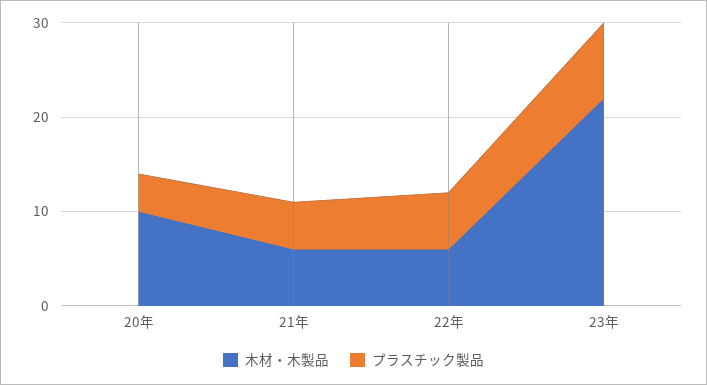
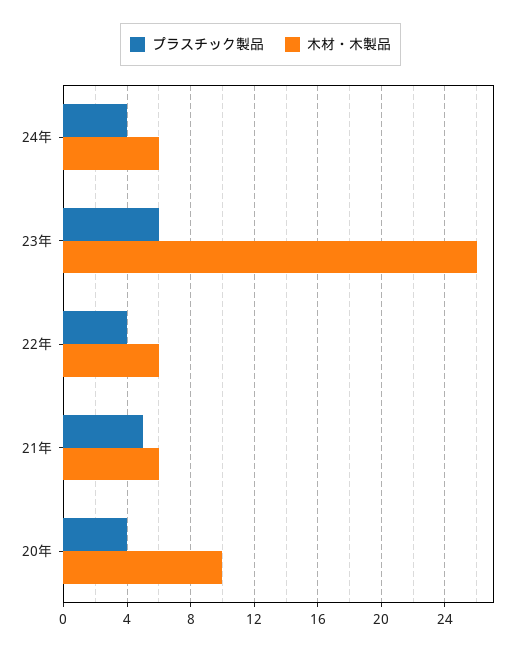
プラスチック製品, 22年: 6 -> 4
木材・木製品, 23年: 22 -> 26
プラスチック製品, 23年: 8 -> 6
プラスチック製品, 24年: none -> 4
木材・木製品, 24年: none -> 6

